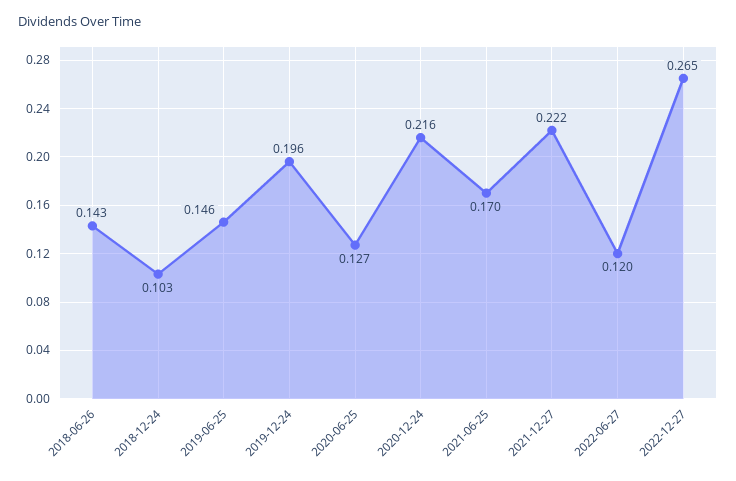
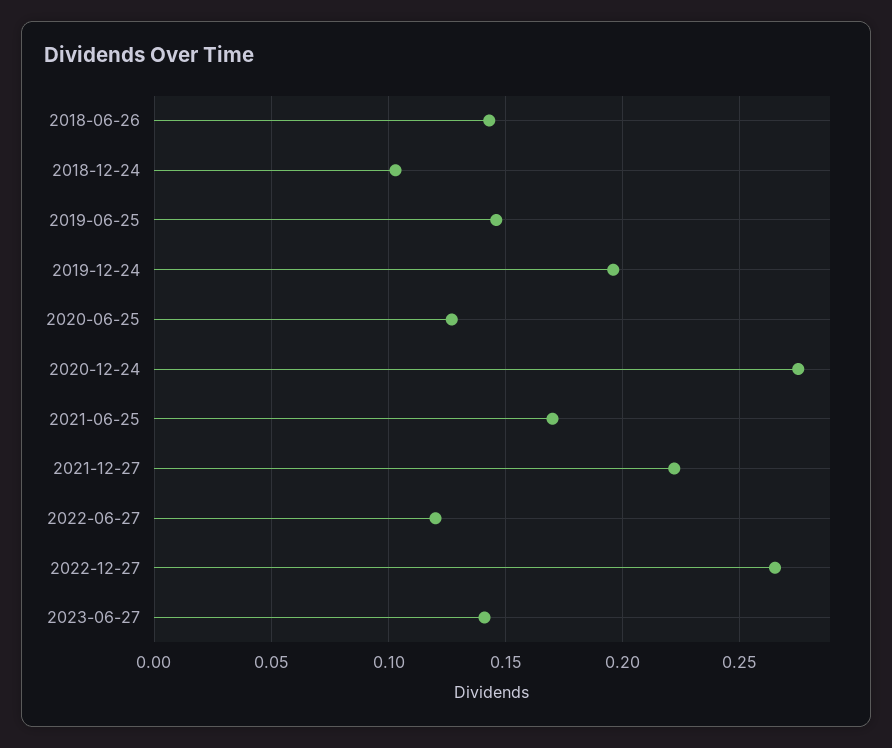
2020-12-24: 0.216 -> 0.275
2023-06-27: none -> 0.14

